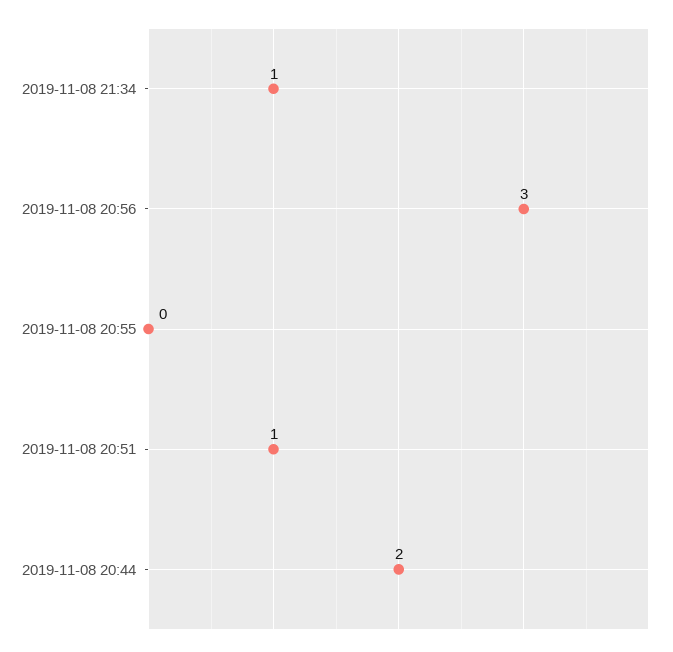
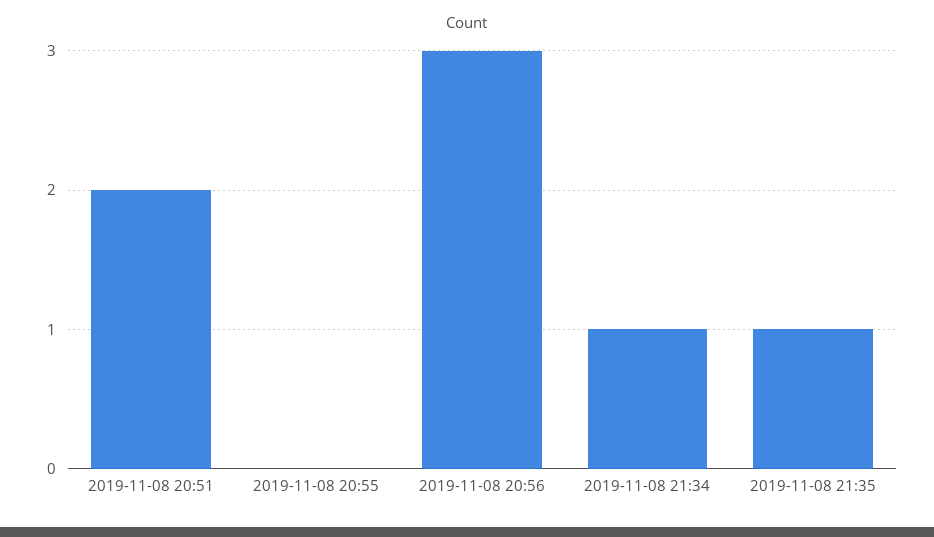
2019-11-08 20:51: 1 -> 2
2019-11-08 20:44: 2 -> none
2019-11-08 21:35: none -> 1

